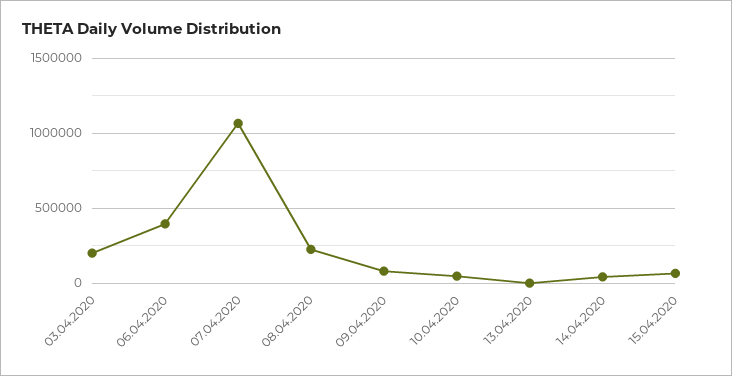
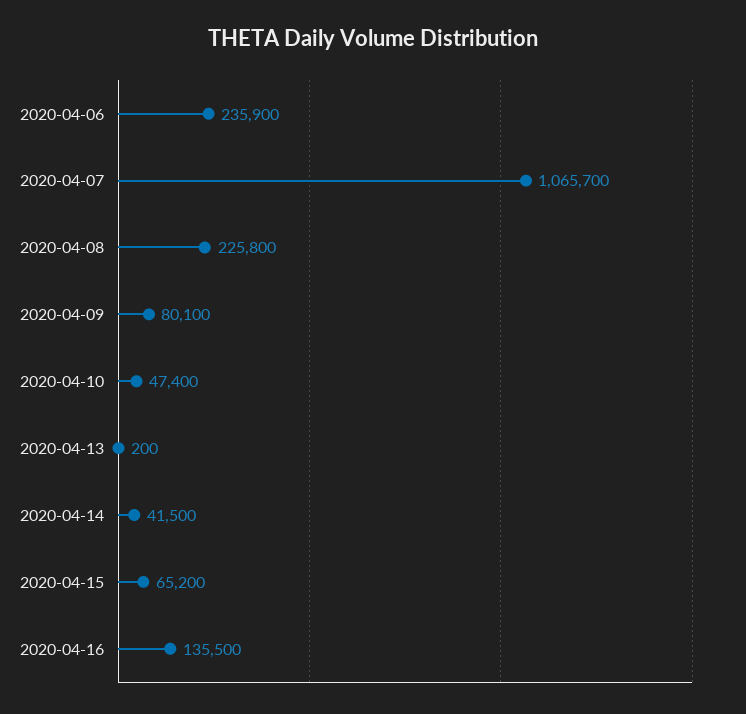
03.04.2020: 200000 -> none
06.04.2020: 400000 -> 235900
2020-04-16: none -> 135500

